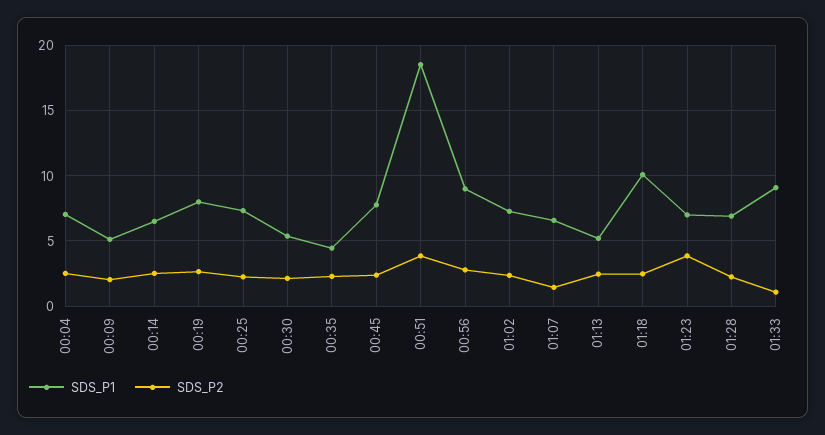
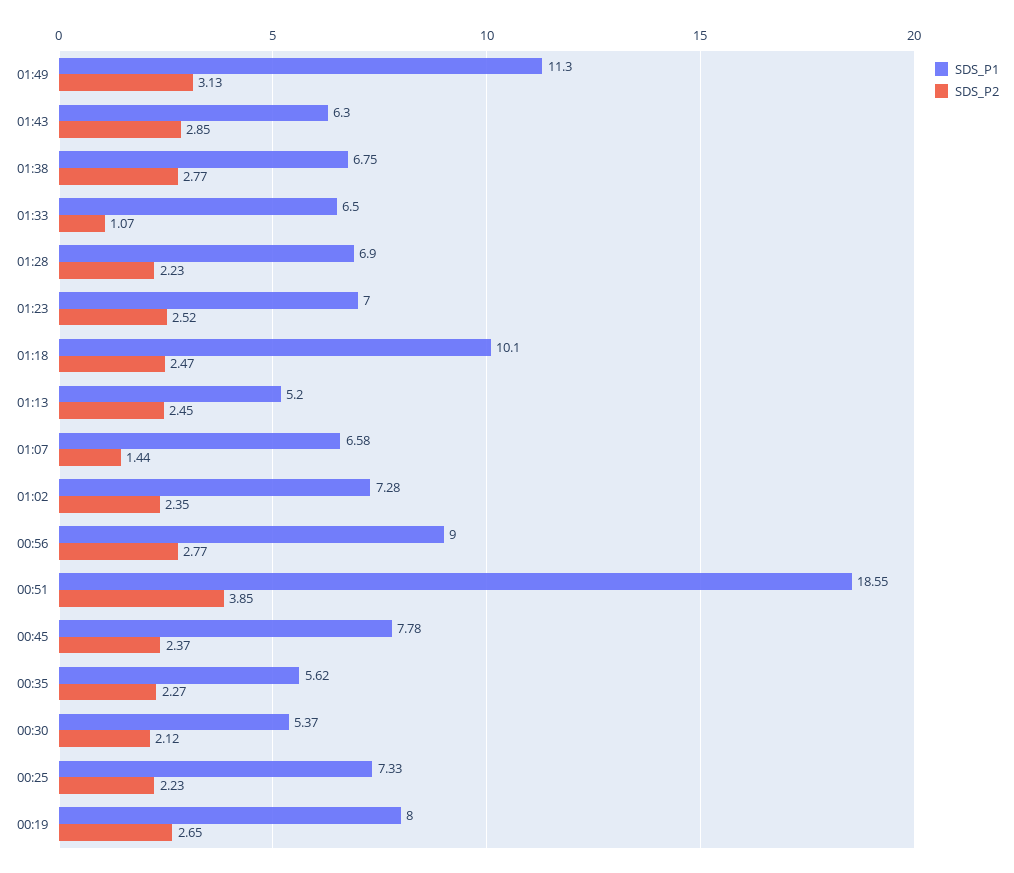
SDS_P1, 00:04: 7 -> none
SDS_P2, 00:04: 2.5 -> none
SDS_P1, 00:09: 5 -> none
SDS_P2, 00:09: 2 -> none
SDS_P1, 00:14: 6.5 -> none
SDS_P2, 00:14: 2.5 -> none
SDS_P1, 00:35: 4.5 -> 5.62
SDS_P2, 01:23: 4 -> 2.52
SDS_P1, 01:33: 9 -> 6.5
SDS_P1, 01:49: none -> 11.3
SDS_P2, 01:49: none -> 3.13
SDS_P1, 01:43: none -> 6.3
SDS_P2, 01:43: none -> 2.85
SDS_P1, 01:38: none -> 6.75
SDS_P2, 01:38: none -> 2.77

